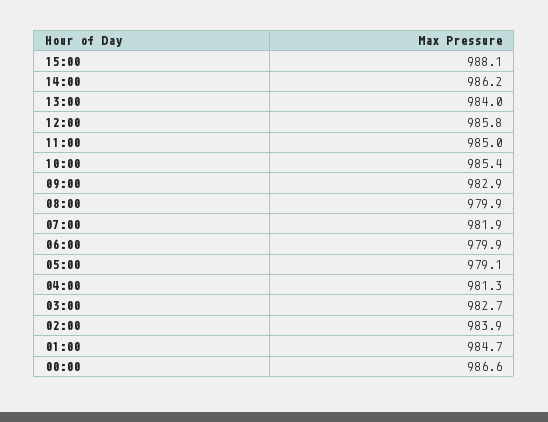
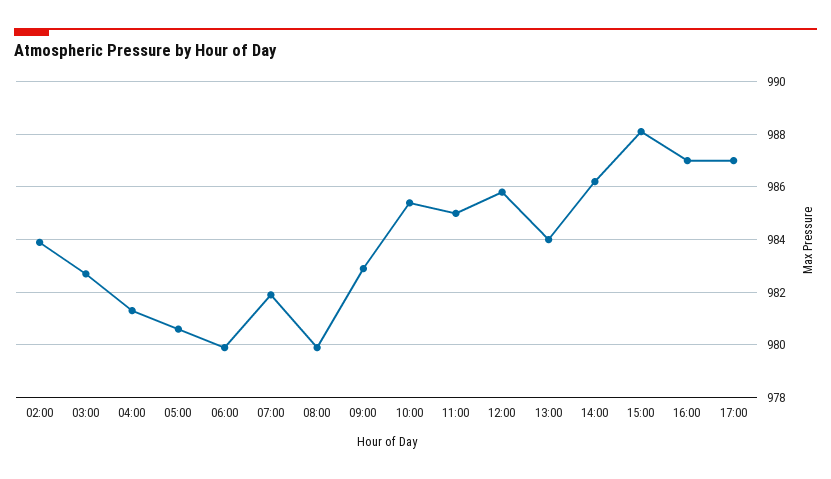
05:00: 979.1 -> 980.5
01:00: 984.7 -> none
00:00: 986.6 -> none
16:00: none -> 987
17:00: none -> 987

